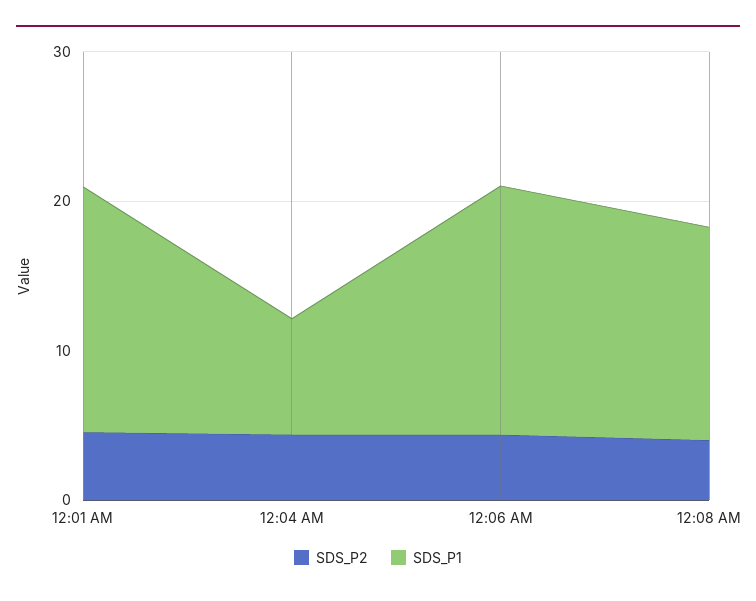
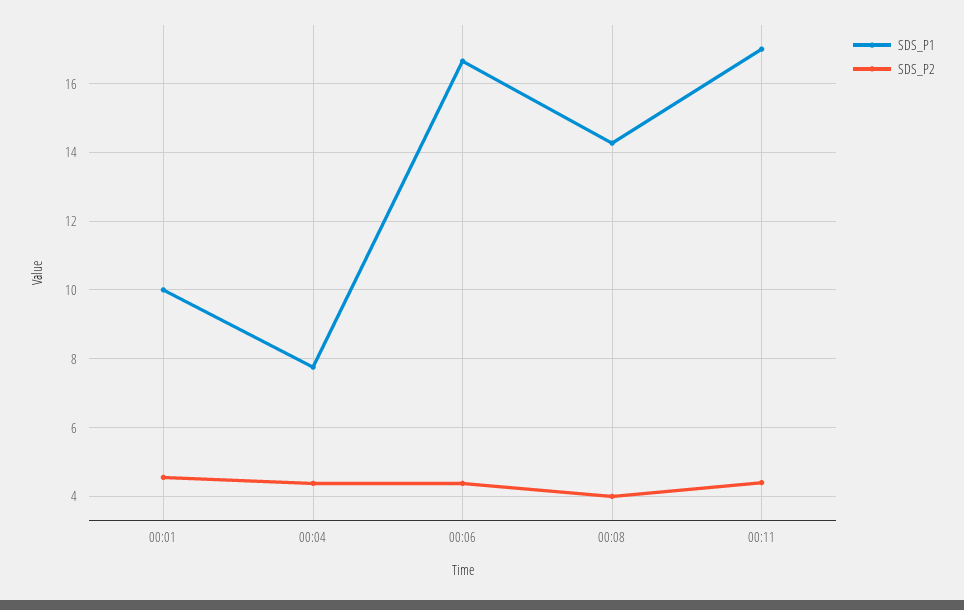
SDS_P1, 12:01 AM: 16 -> 10
SDS_P1, 00:11: none -> 17
SDS_P2, 00:11: none -> 4.4

